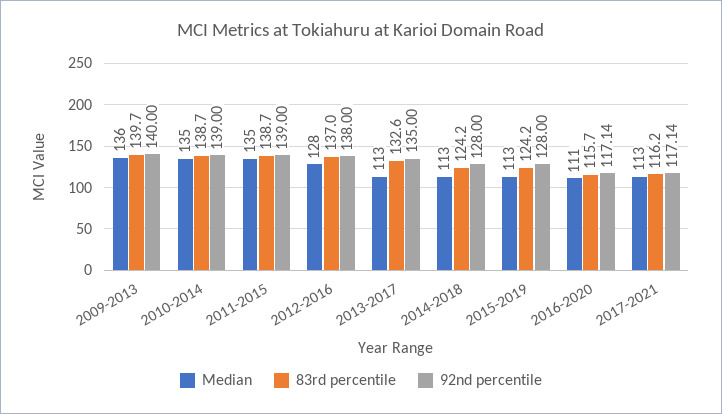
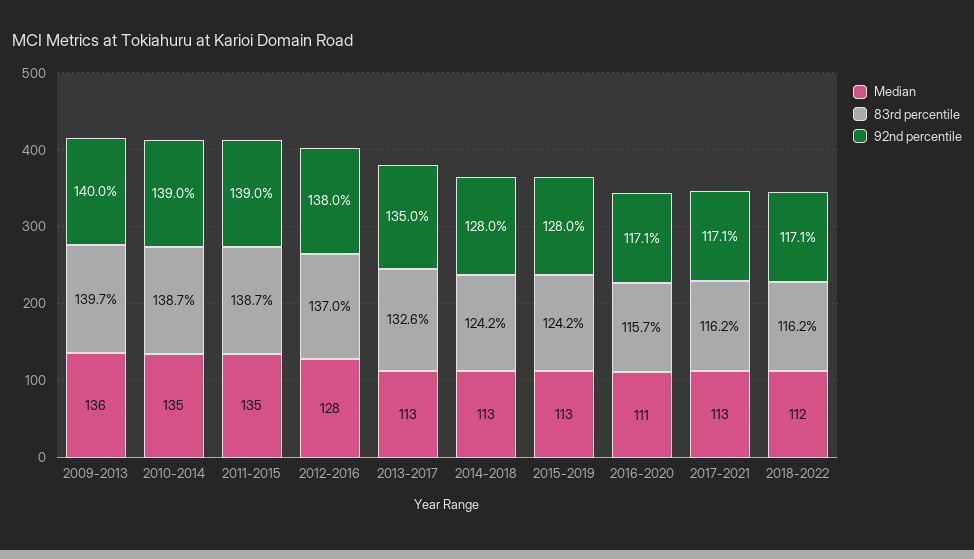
Median, 2018-2022: none -> 112
83rd percentile, 2018-2022: none -> 116.2
92nd percentile, 2018-2022: none -> 117.1

